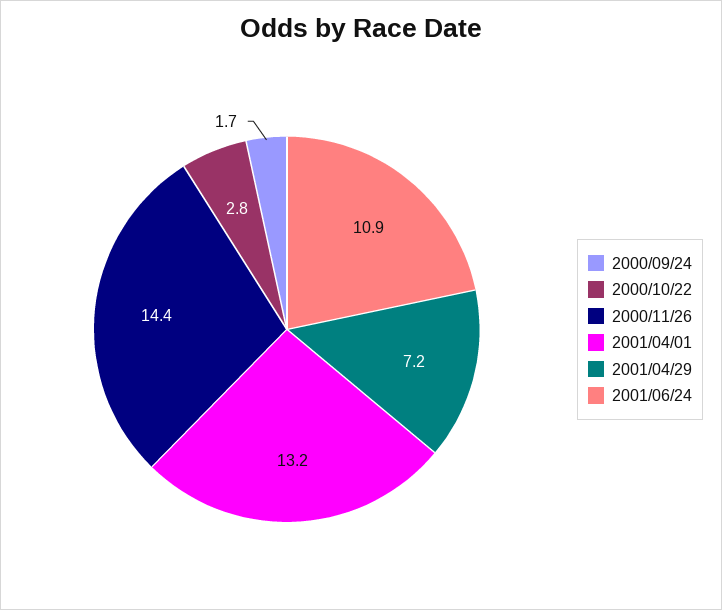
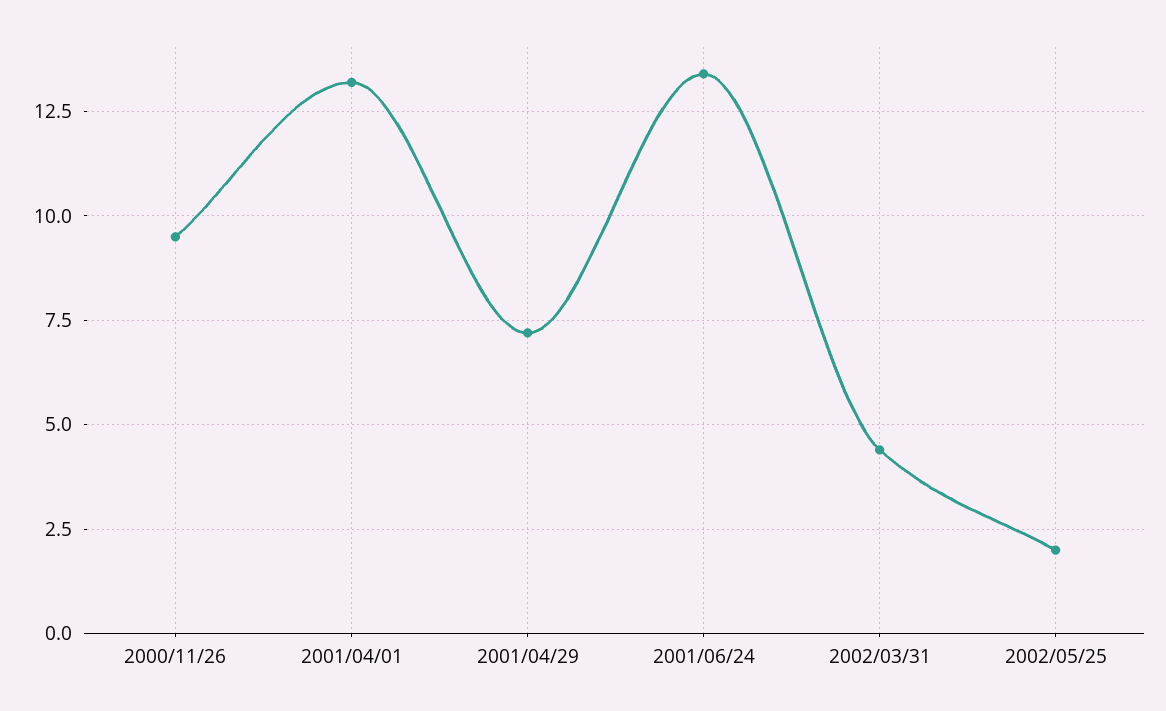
2000/09/24: 1.7 -> none
2000/10/22: 2.8 -> none
2000/11/26: 14.4 -> 9.5
2001/06/24: 10.9 -> 13.5
2002/03/31: none -> 4.5
2002/05/25: none -> 2

